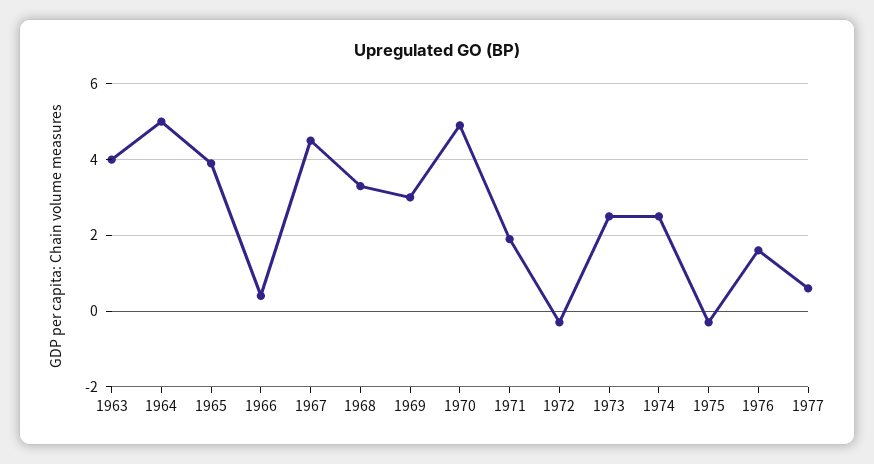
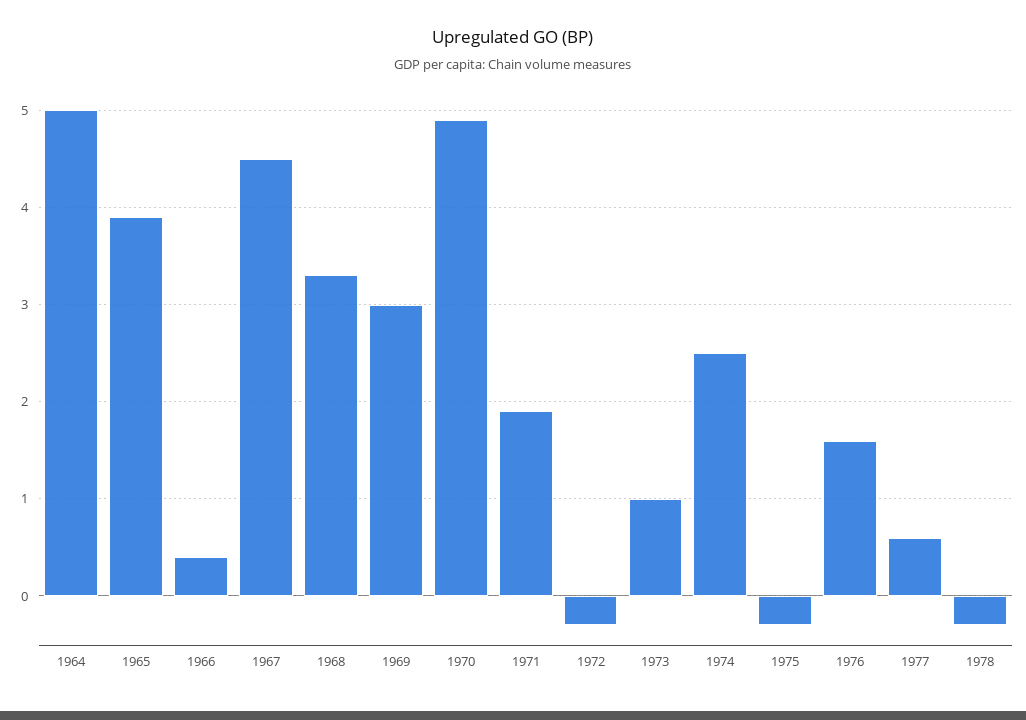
1963: 4 -> none
1973: 2.5 -> 1
1978: none -> -0.3

